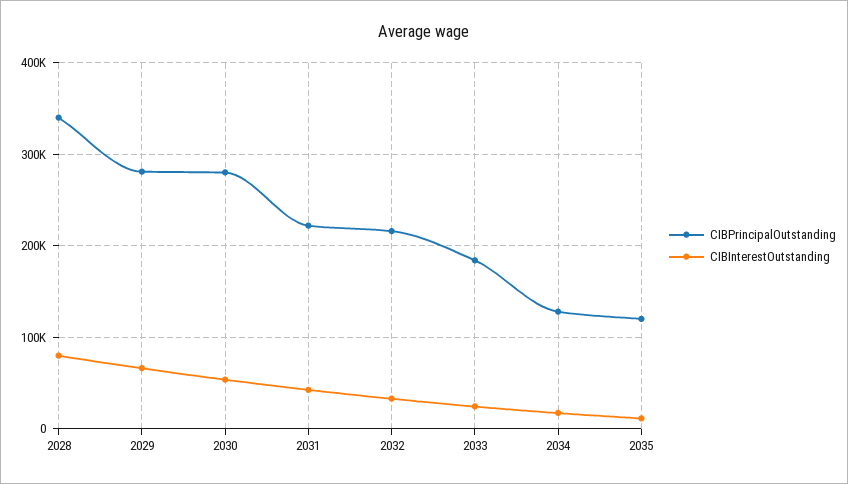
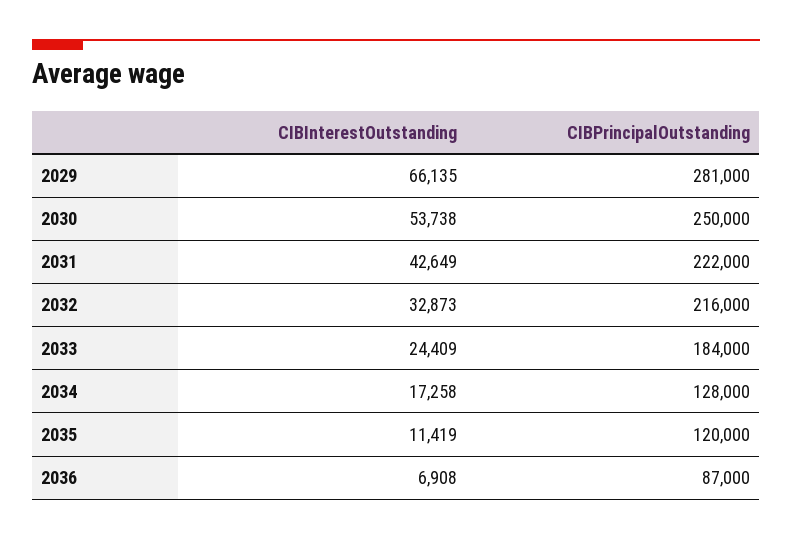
CIBPrincipalOutstanding, 2028: 340000 -> none
CIBInterestOutstanding, 2028: 80000 -> none
CIBPrincipalOutstanding, 2030: 280000 -> 250000
CIBInterestOutstanding, 2036: none -> 6908
CIBPrincipalOutstanding, 2036: none -> 87000

